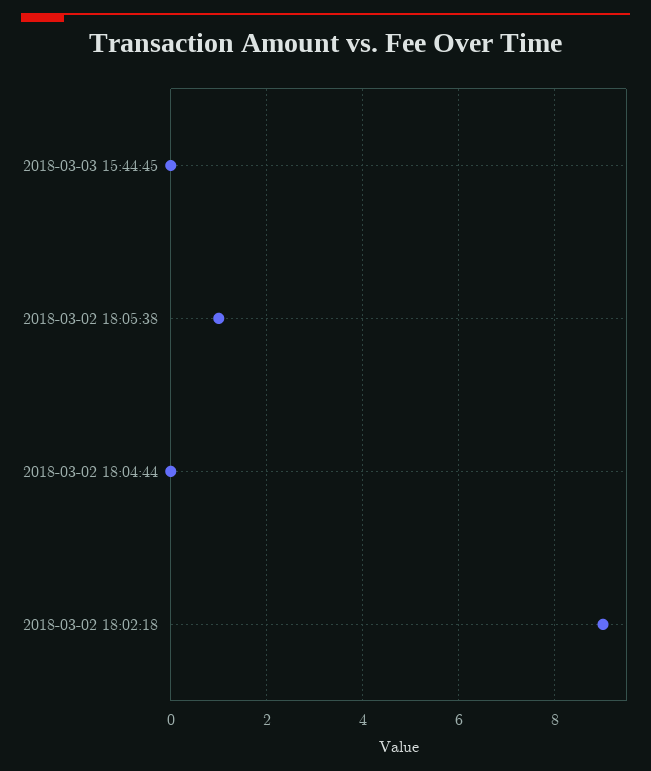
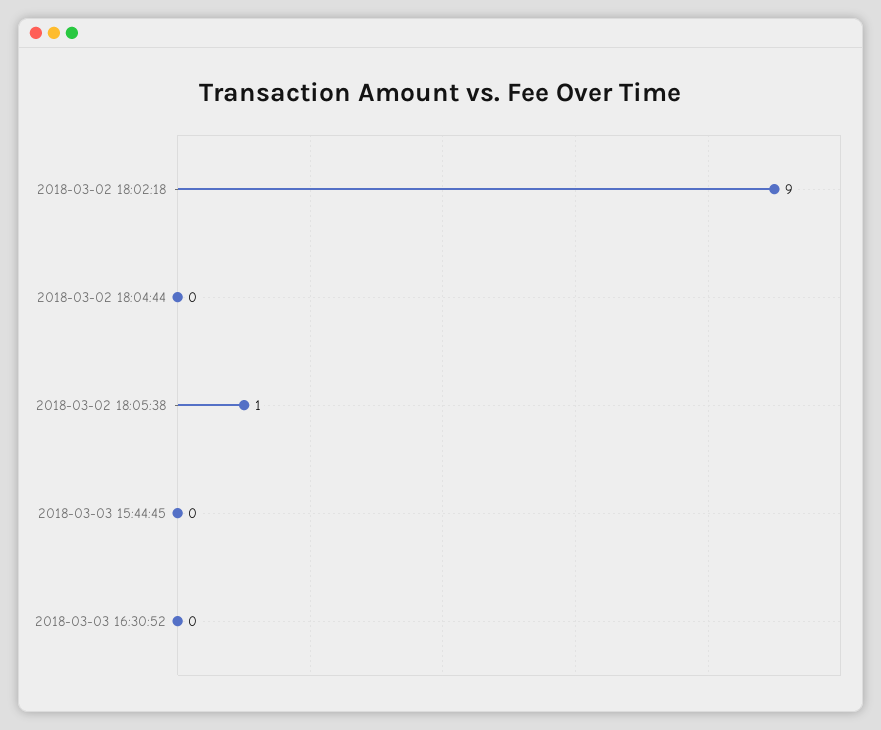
2018-03-03 16:30:52: none -> 0

